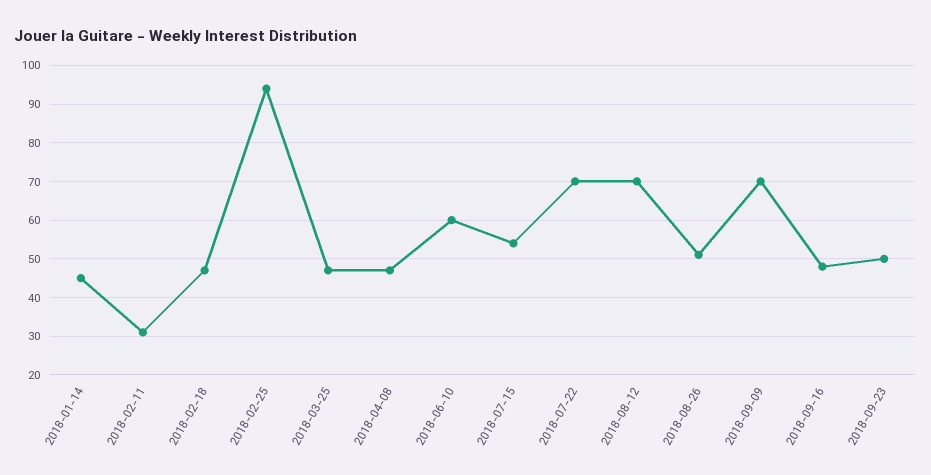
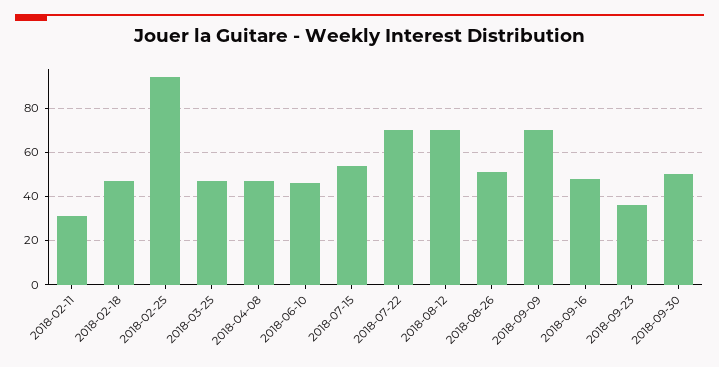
2018-01-14: 45 -> none
2018-06-10: 60 -> 45
2018-09-23: 50 -> 35
2018-09-30: none -> 50

